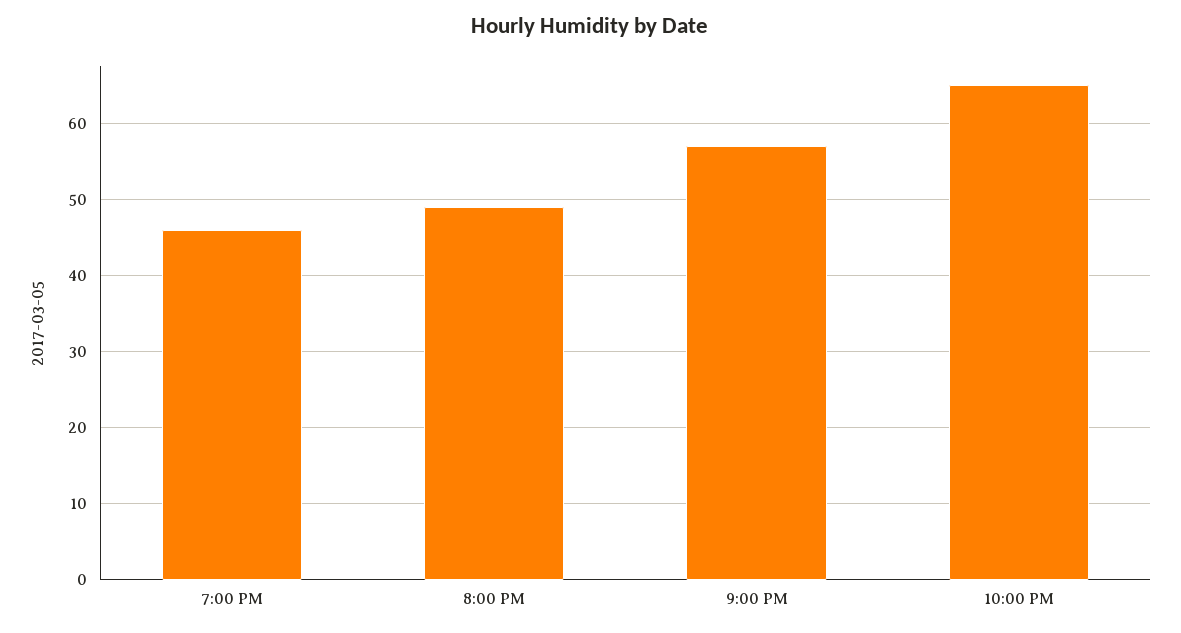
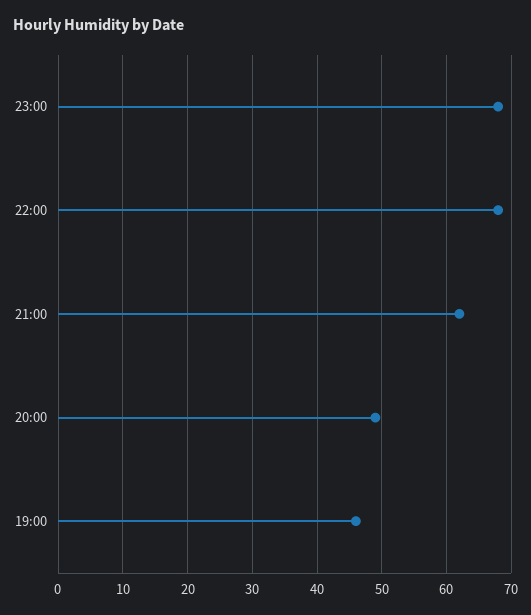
9:00 PM: 57 -> 62
10:00 PM: 65 -> 68
23:00: none -> 68

